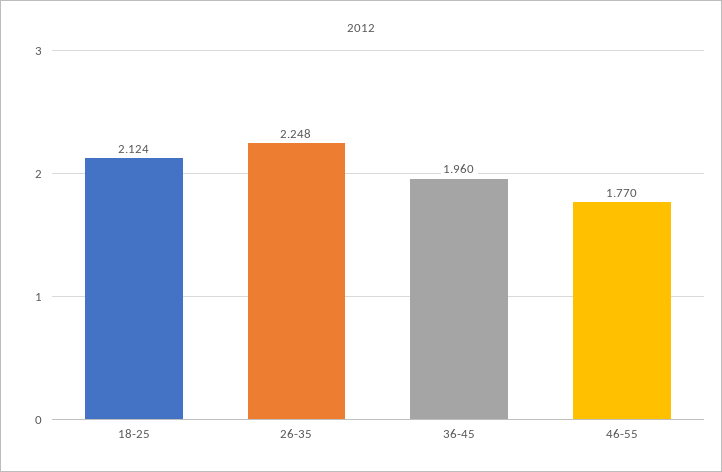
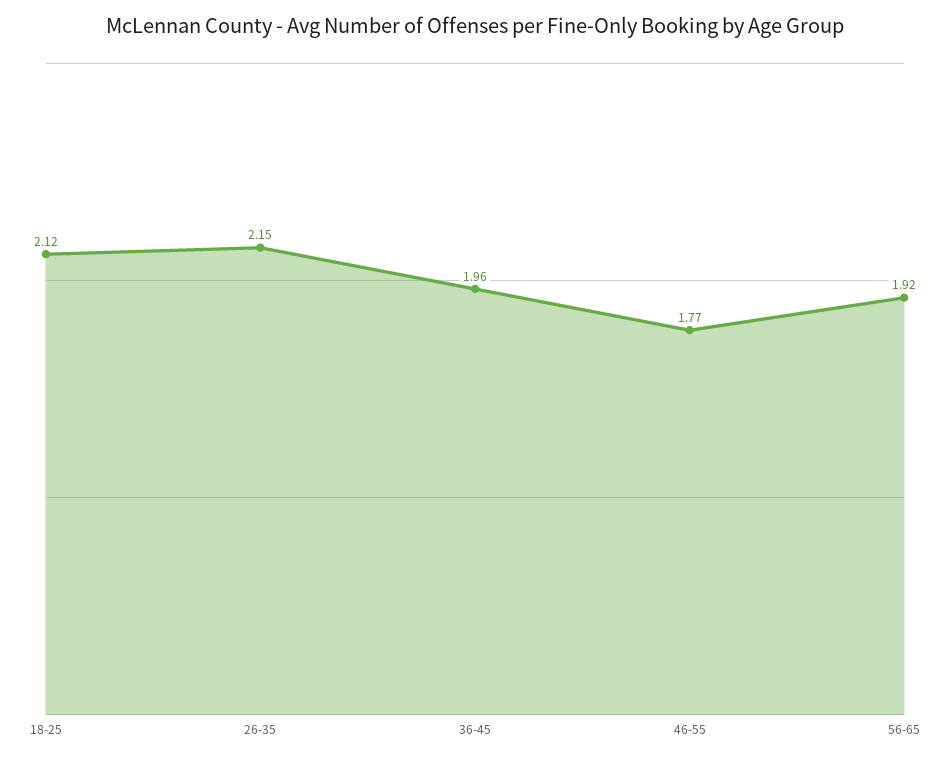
26-35: 2.248 -> 2.15
56-65: none -> 1.92

